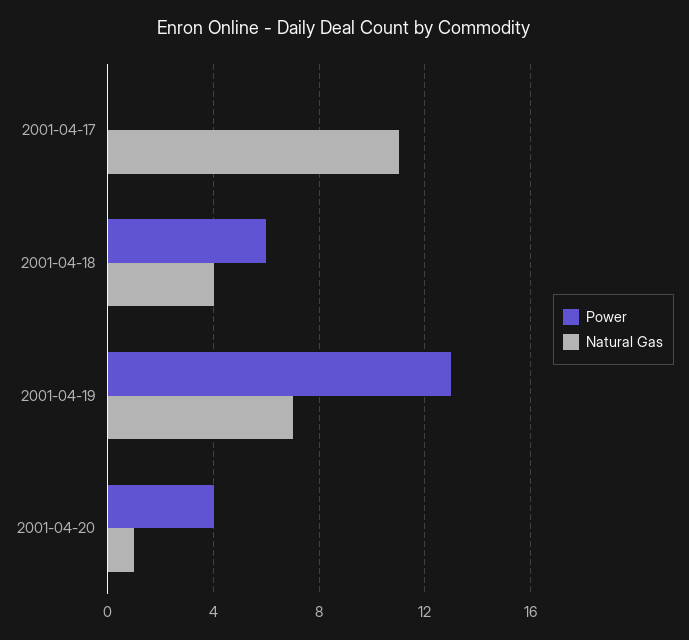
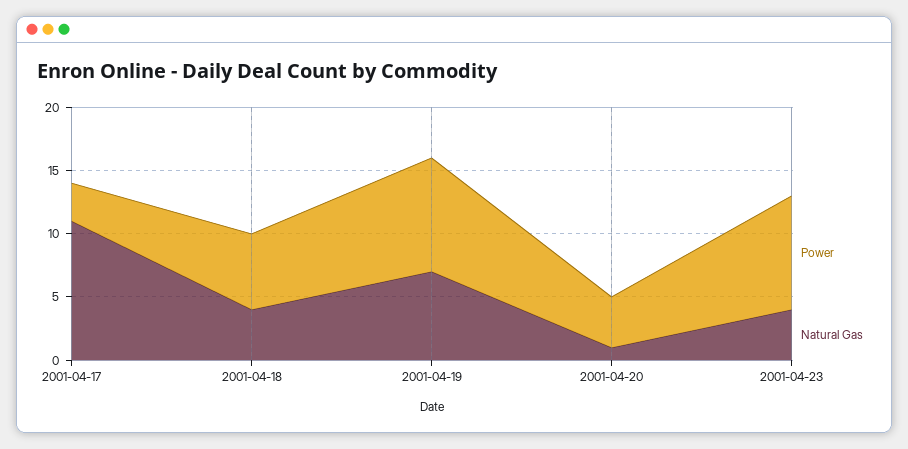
Power, 2001-04-17: 0 -> 3
Power, 2001-04-19: 13 -> 9
Power, 2001-04-23: none -> 9
Natural Gas, 2001-04-23: none -> 4

